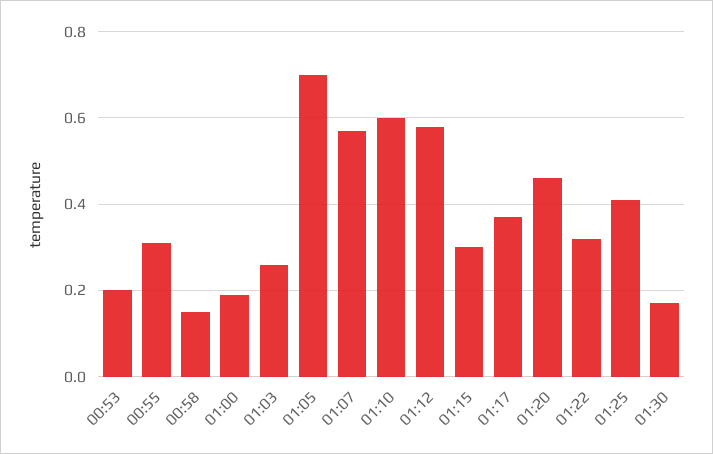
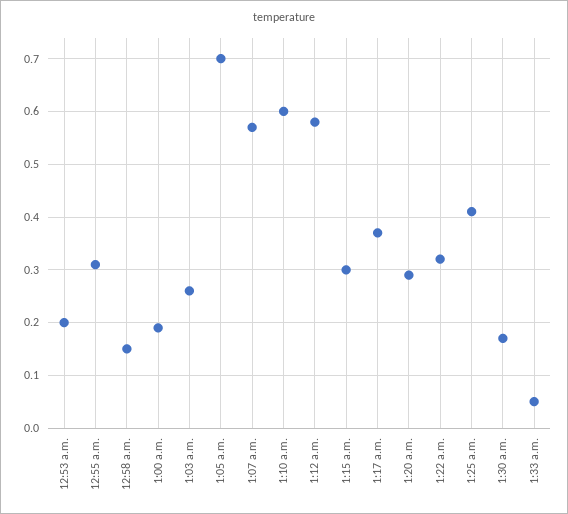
01:20: 0.45 -> 0.3
1:33 a.m.: none -> 0.05

